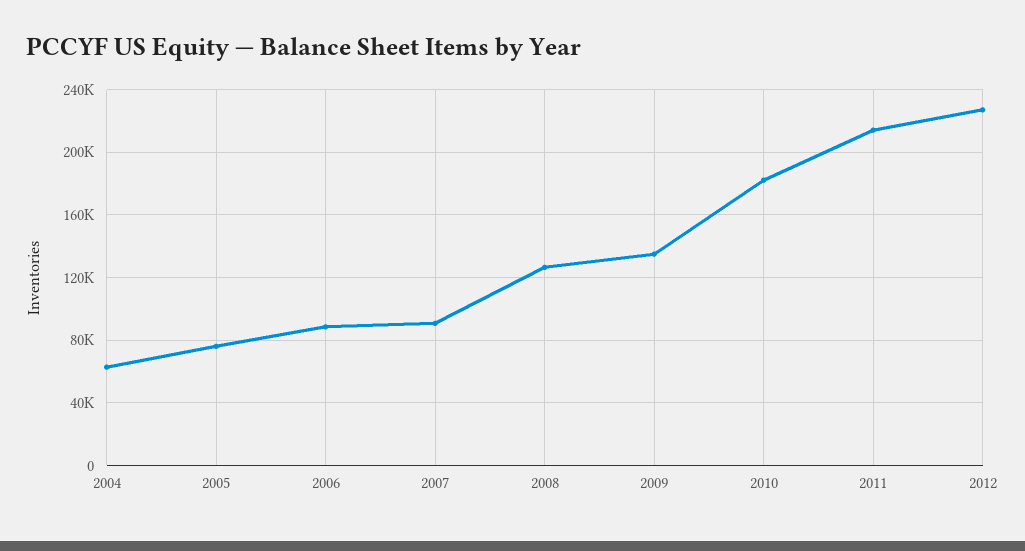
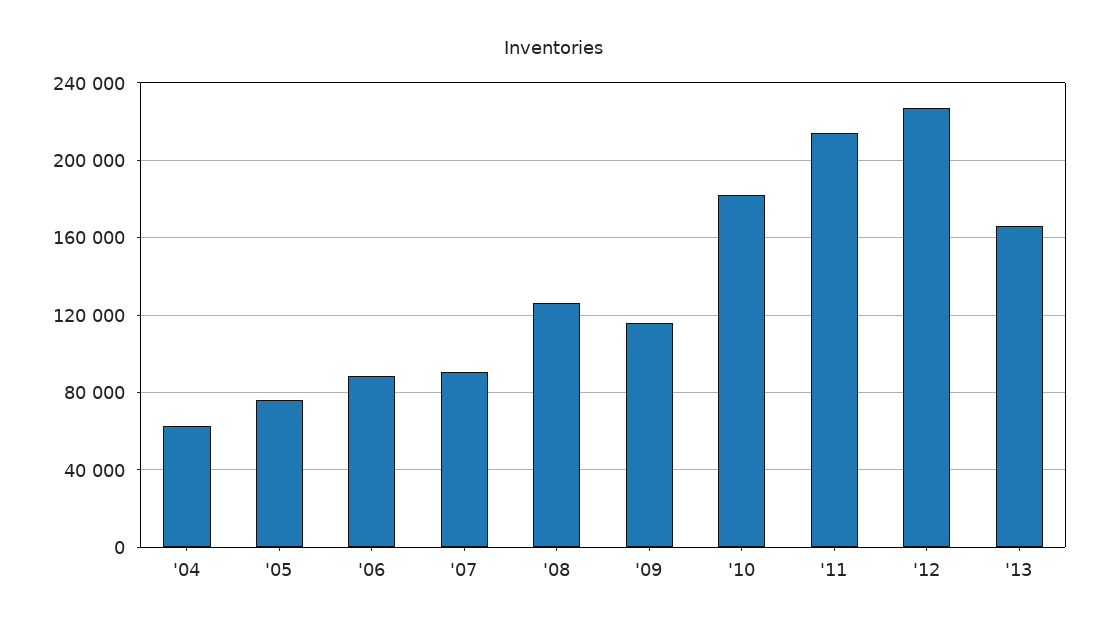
2009: 135000 -> 115000
'13: none -> 165000

